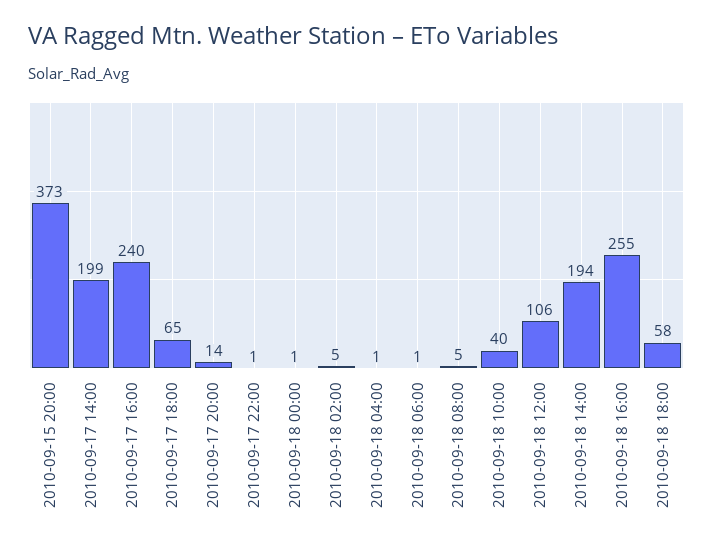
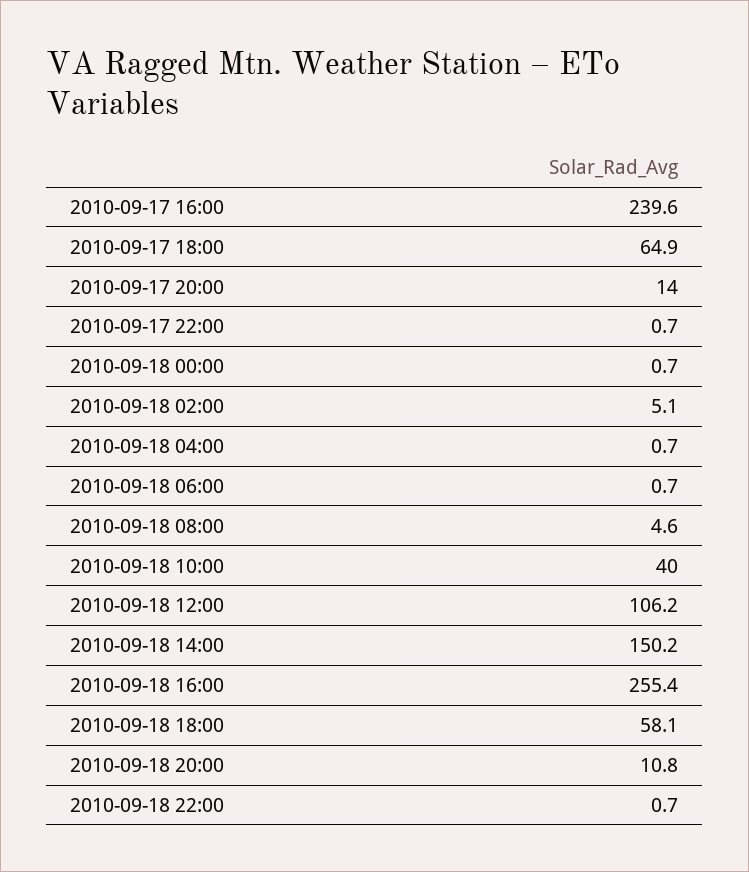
2010-09-15 20:00: 373 -> none
2010-09-17 14:00: 199 -> none
2010-09-18 14:00: 194 -> 150.2
2010-09-18 20:00: none -> 10.8
2010-09-18 22:00: none -> 0.7

